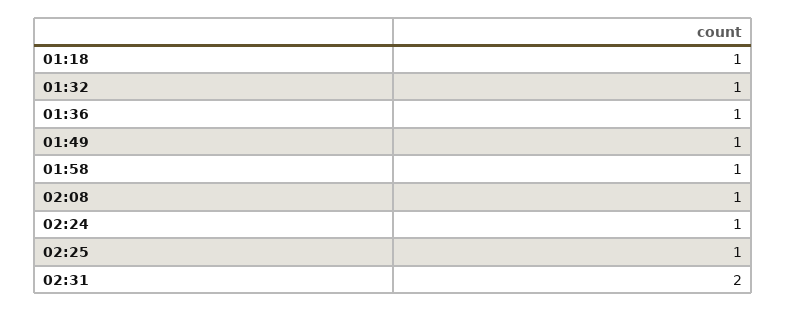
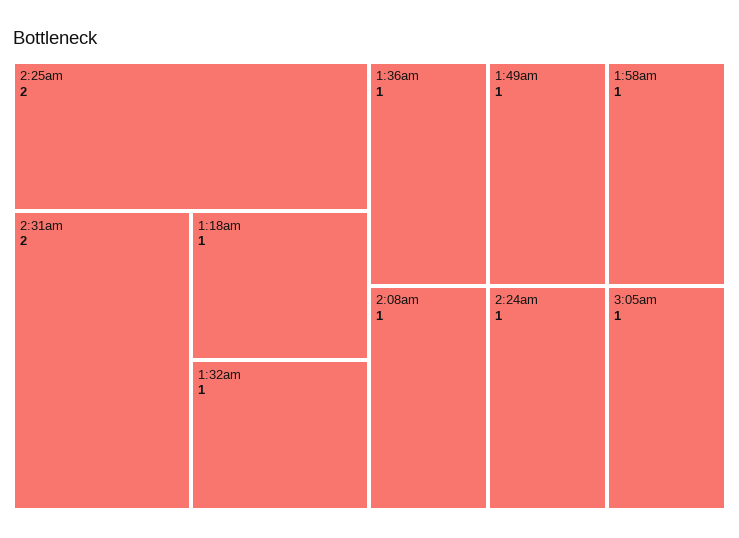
02:25: 1 -> 2
3:05am: none -> 1

